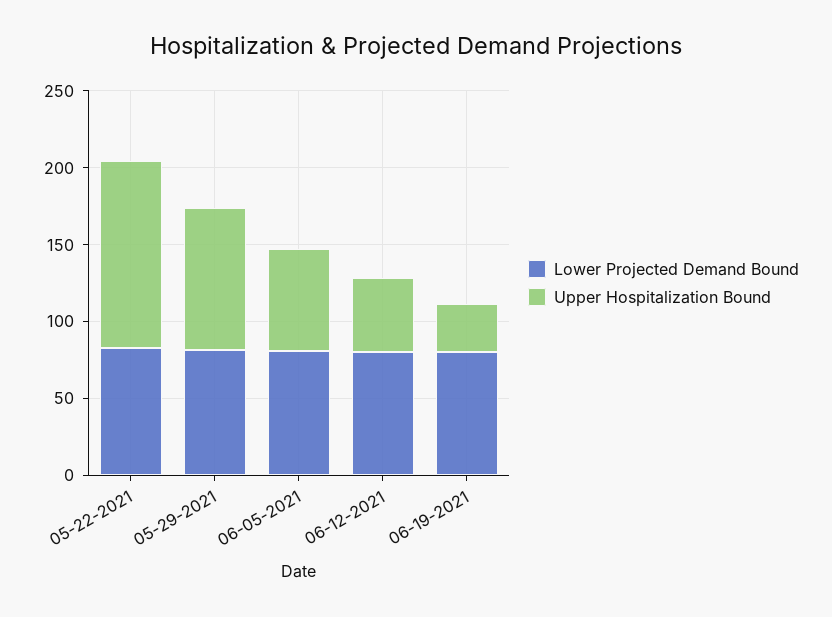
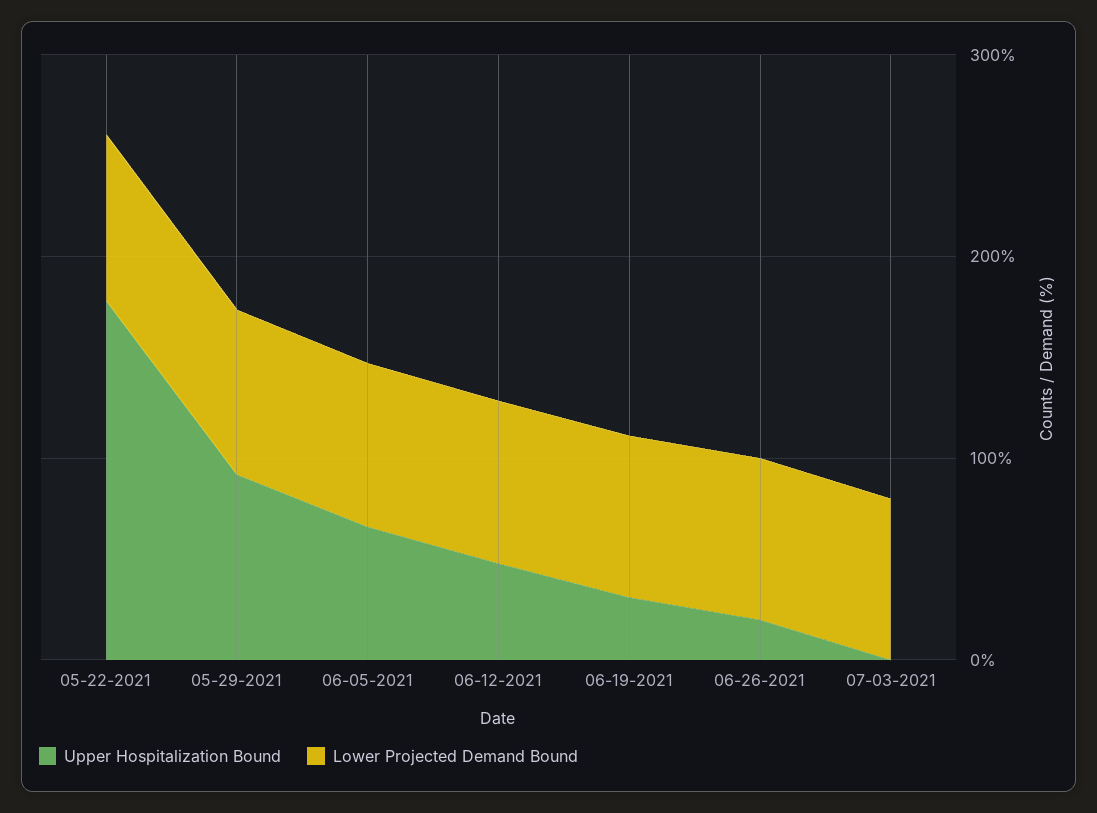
Upper Hospitalization Bound, 05-22-2021: 120 -> 180
Upper Hospitalization Bound, 06-26-2021: none -> 20
Lower Projected Demand Bound, 06-26-2021: none -> 80
Upper Hospitalization Bound, 07-03-2021: none -> 0
Lower Projected Demand Bound, 07-03-2021: none -> 80

